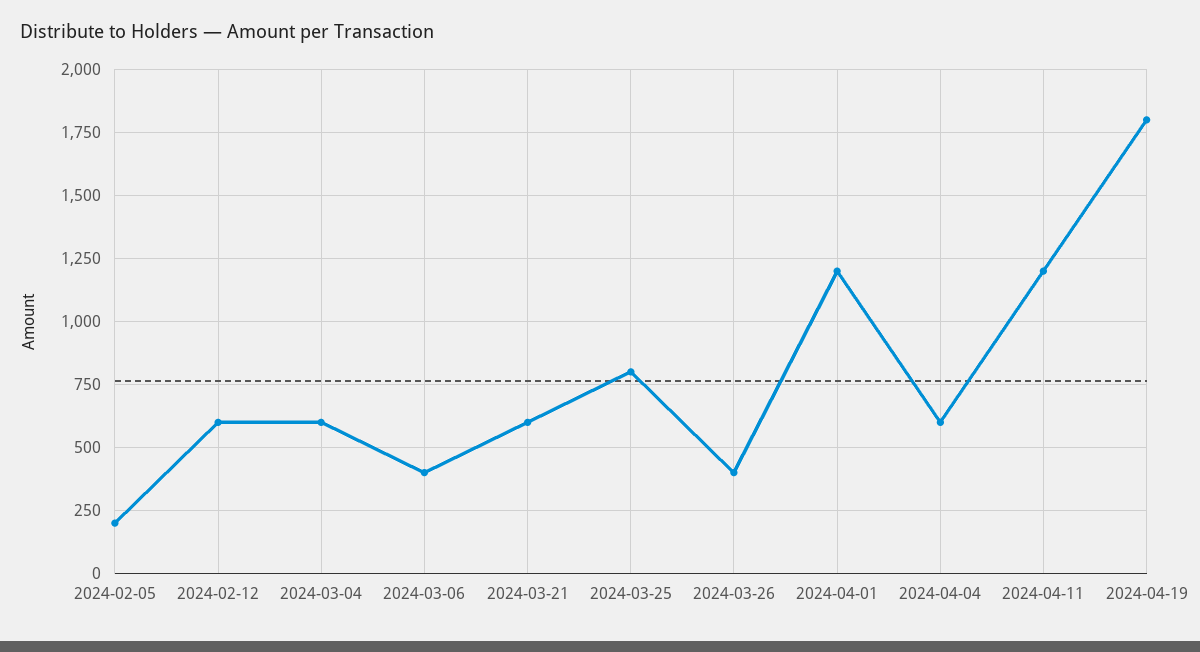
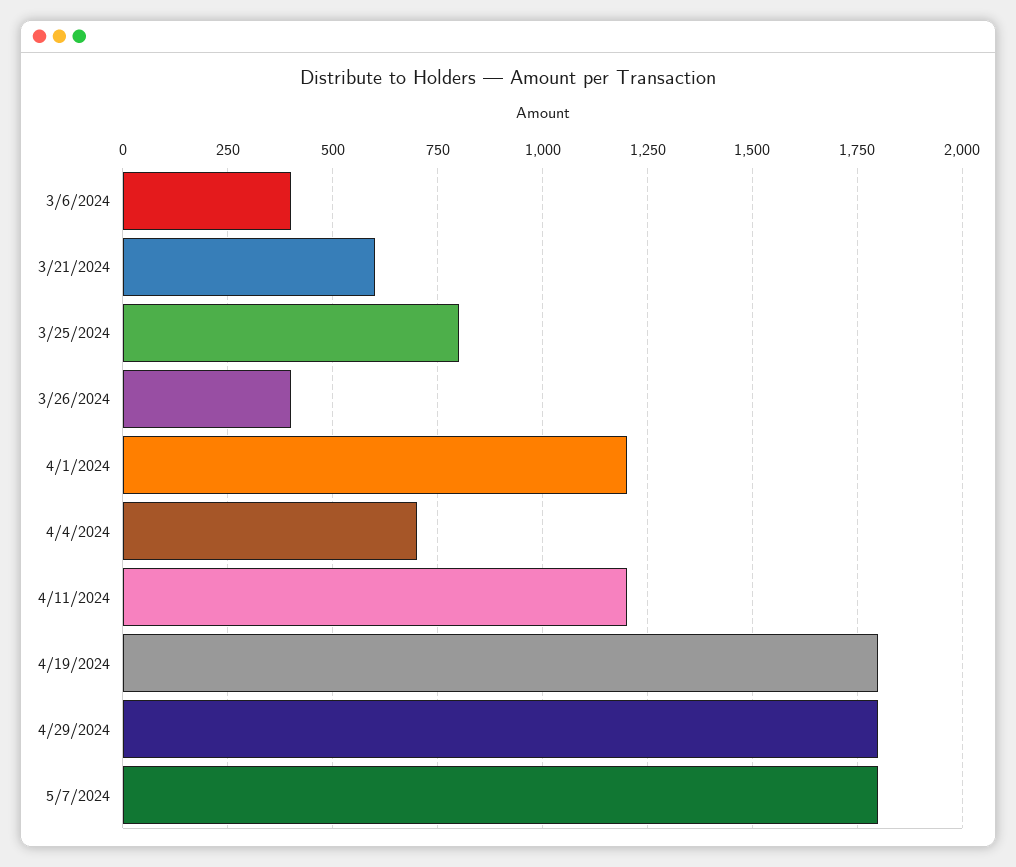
2024-02-05: 200 -> none
2024-02-12: 600 -> none
2024-03-04: 600 -> none
2024-04-04: 600 -> 700
4/29/2024: none -> 1800
5/7/2024: none -> 1800

